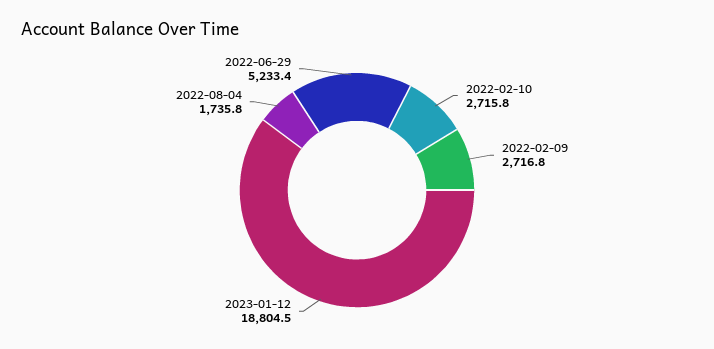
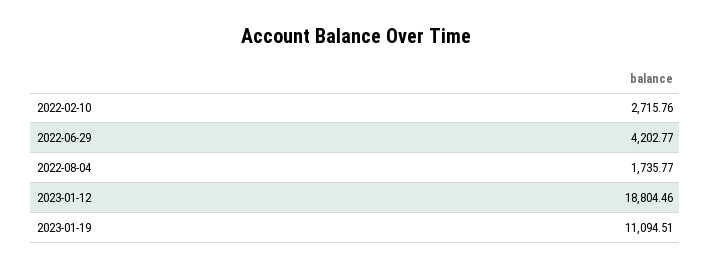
2022-02-09: 2716.8 -> none
2022-06-29: 5233.4 -> 4202.77
2023-01-19: none -> 11094.51

